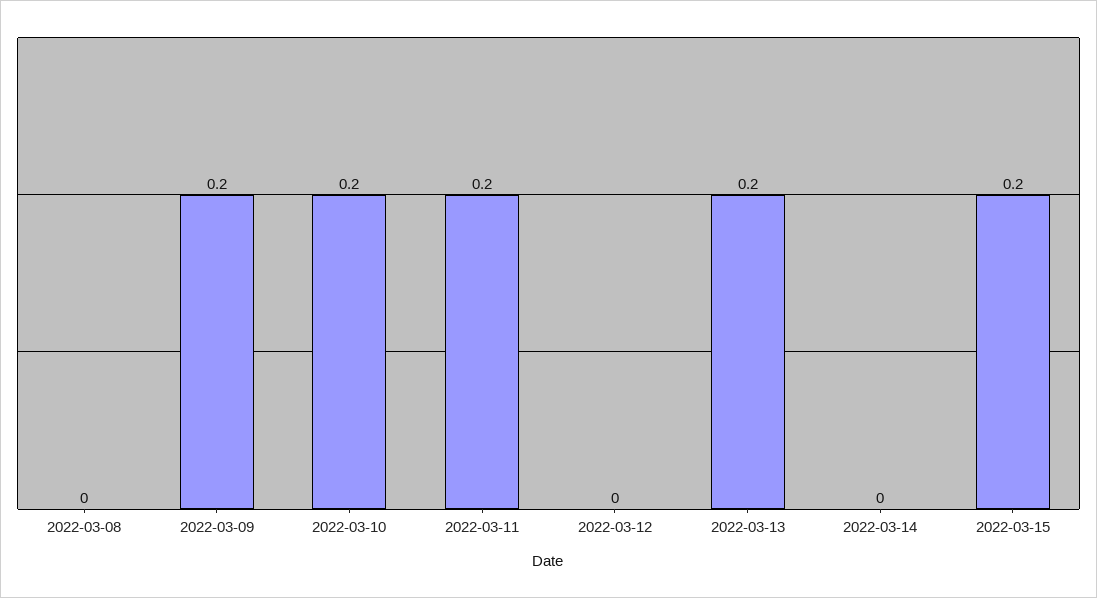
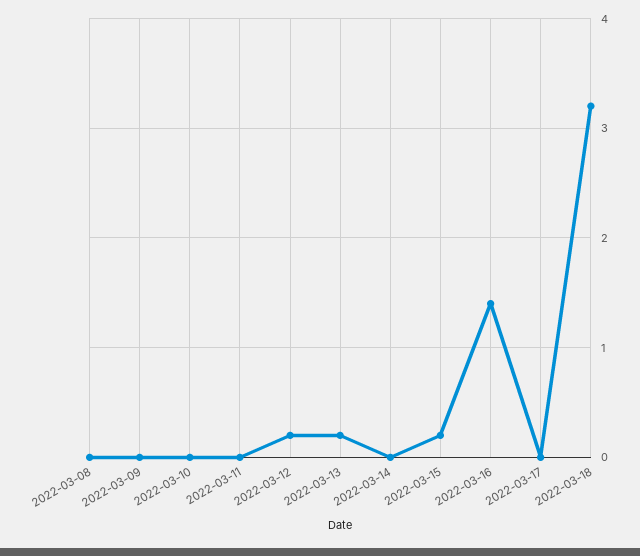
2022-03-09: 0.2 -> 0
2022-03-10: 0.2 -> 0
2022-03-11: 0.2 -> 0
2022-03-12: 0 -> 0.2
2022-03-16: none -> 1.4
2022-03-17: none -> 0
2022-03-18: none -> 3.2

